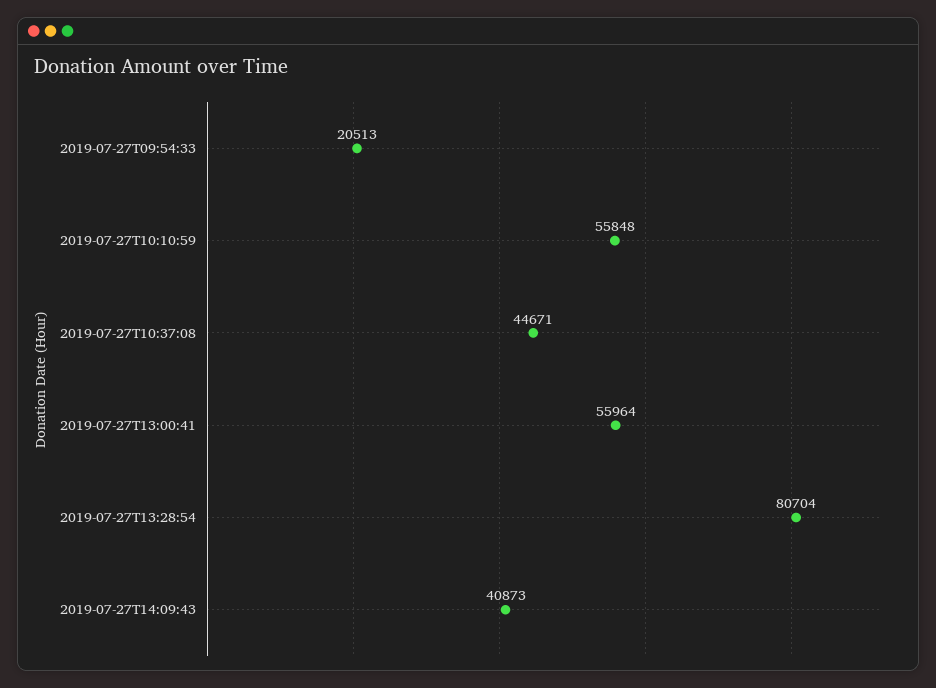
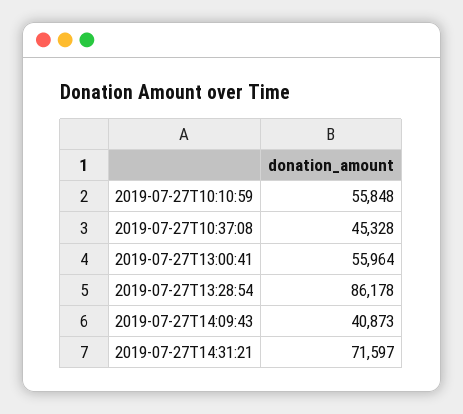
2019-07-27T09:54:33: 20513 -> none
2019-07-27T10:37:08: 44671 -> 45328
2019-07-27T13:28:54: 80704 -> 86178
2019-07-27T14:31:21: none -> 71597

